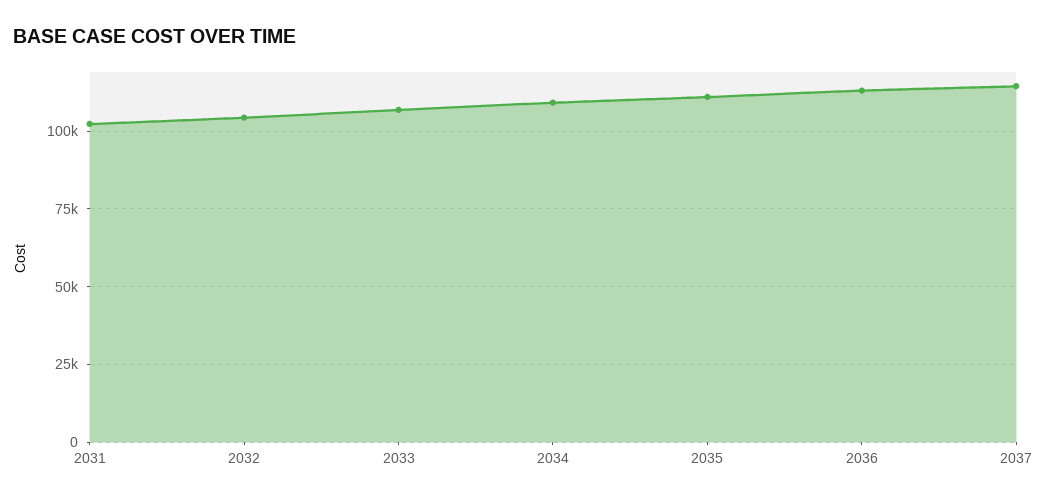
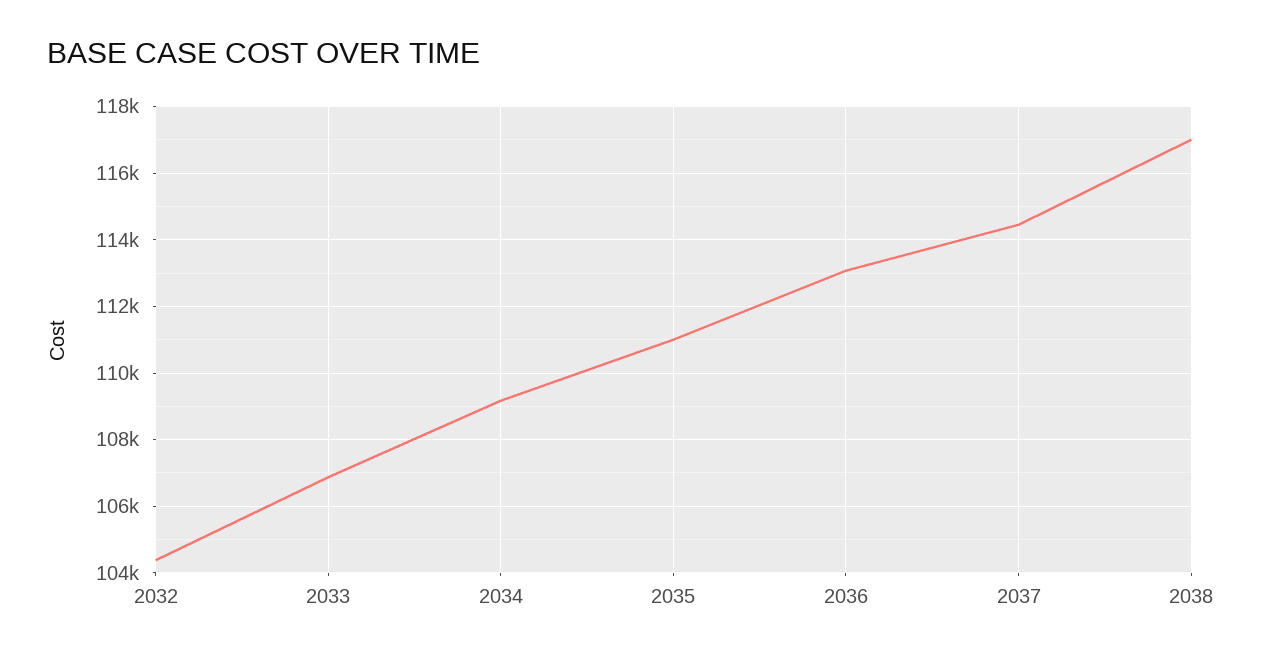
2031: 102500 -> none
2038: none -> 117000

